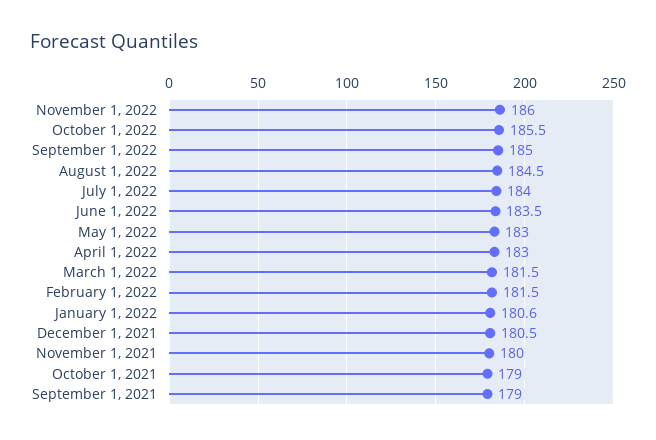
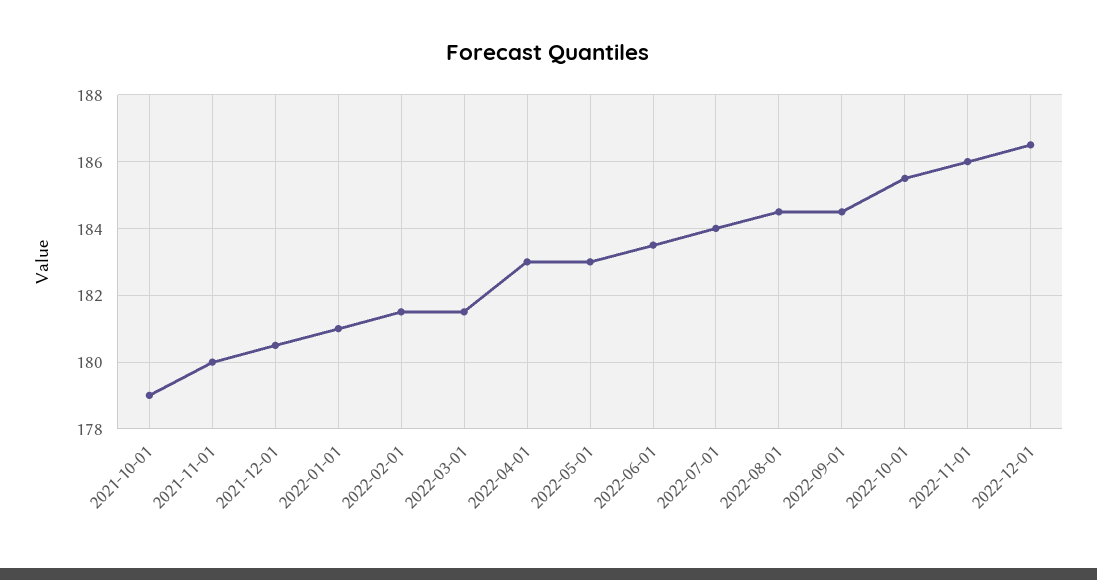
September 1, 2022: 185 -> 184.5
January 1, 2022: 180.6 -> 181
September 1, 2021: 179 -> none
2022-12-01: none -> 186.5

